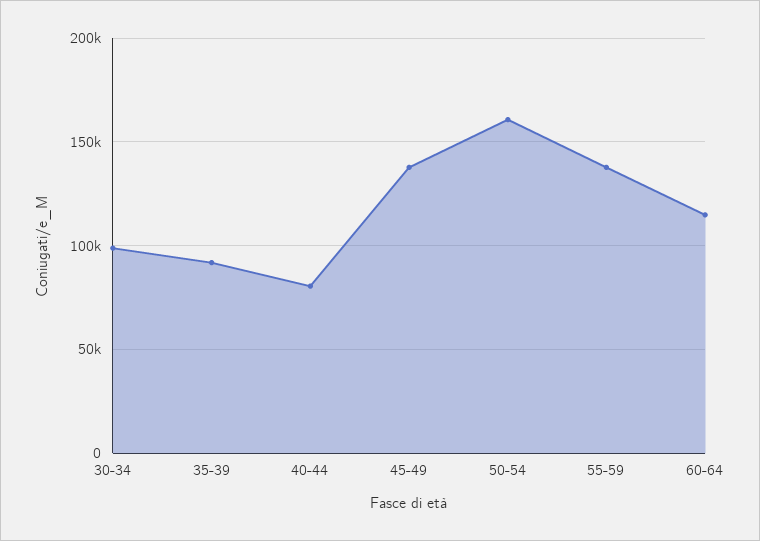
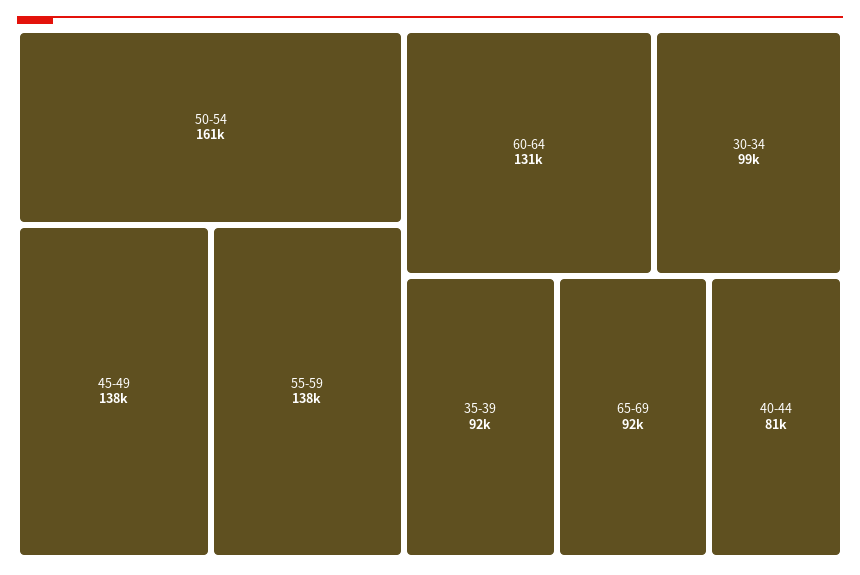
60-64: 115000 -> 131000
65-69: none -> 92000

